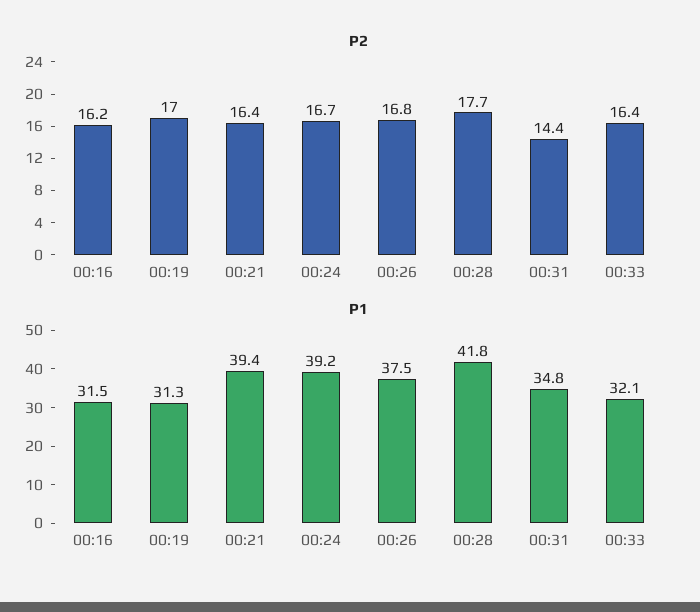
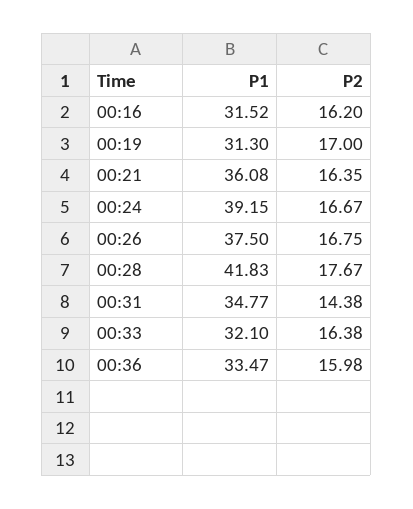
P1, 00:21: 39.4 -> 36.08
P1, 00:36: none -> 33.47
P2, 00:36: none -> 15.98

